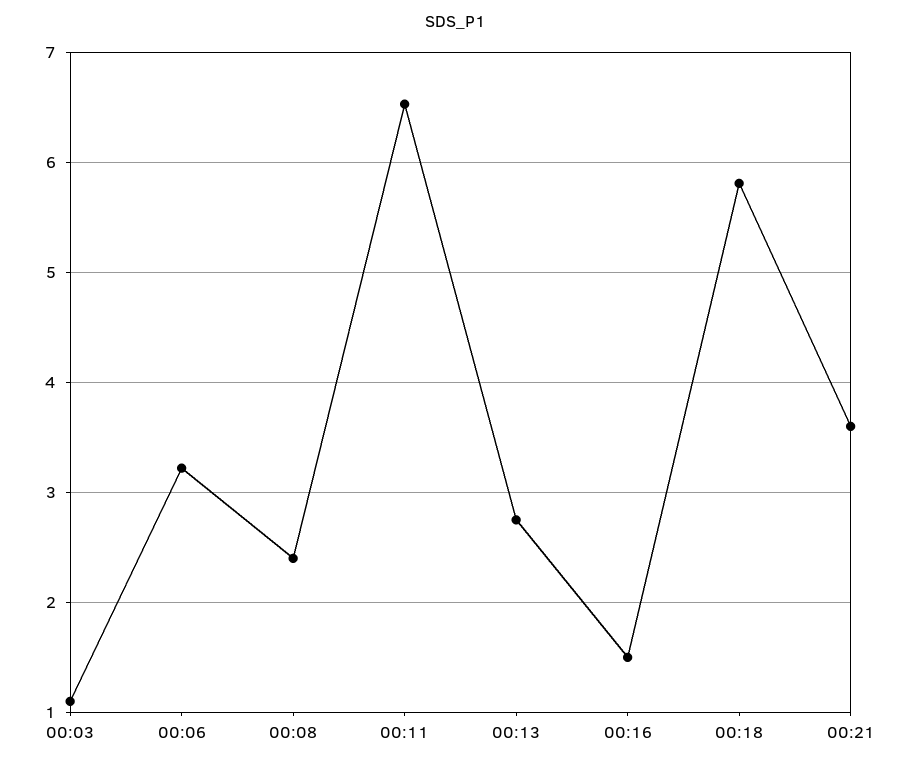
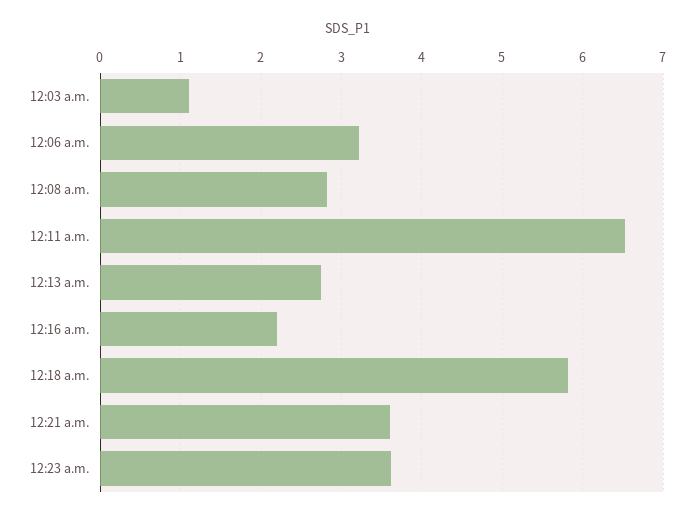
00:08: 2.4 -> 2.8
00:16: 1.5 -> 2.2
12:23 a.m.: none -> 3.6

